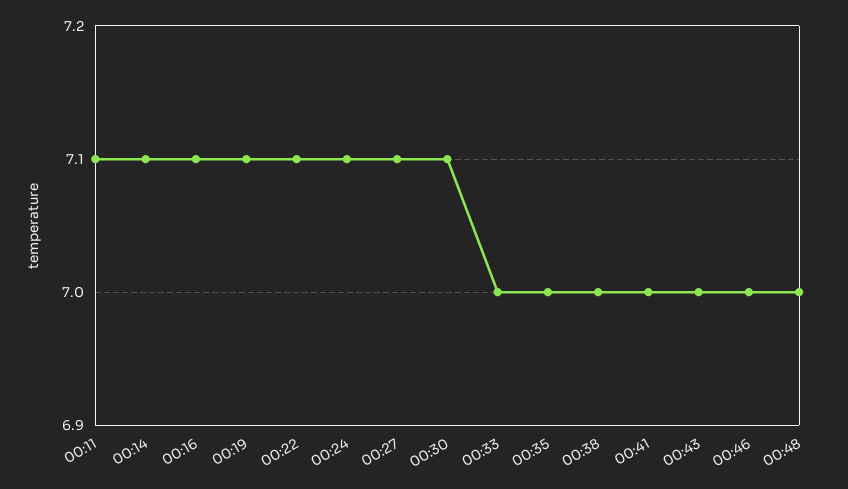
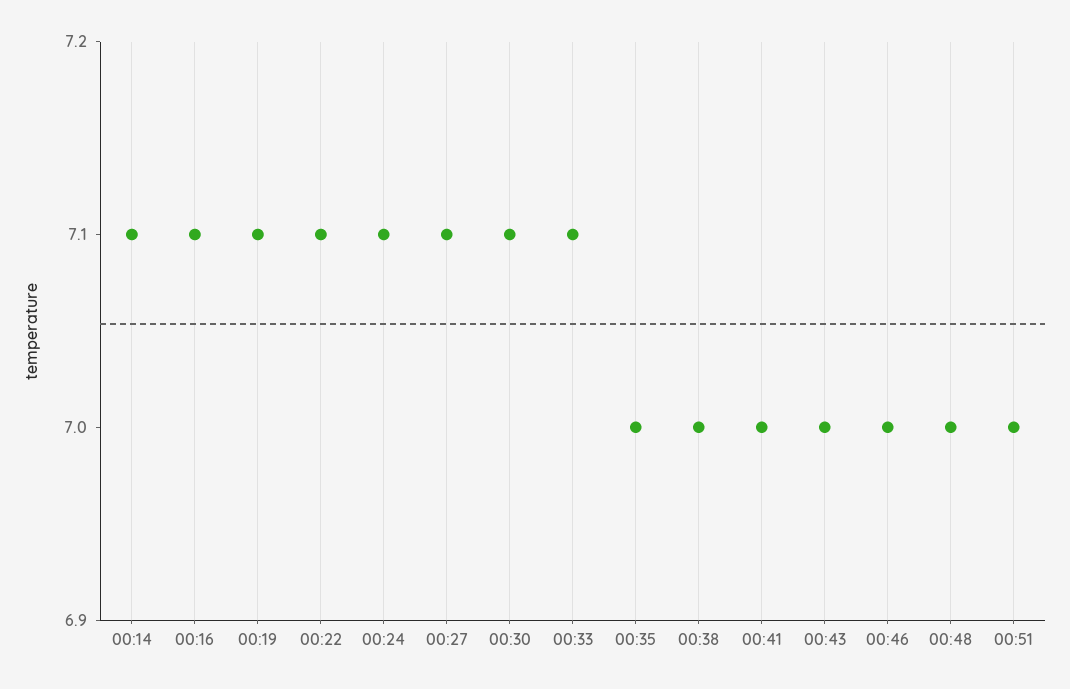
00:11: 7.1 -> none
00:33: 7 -> 7.1
00:51: none -> 7

